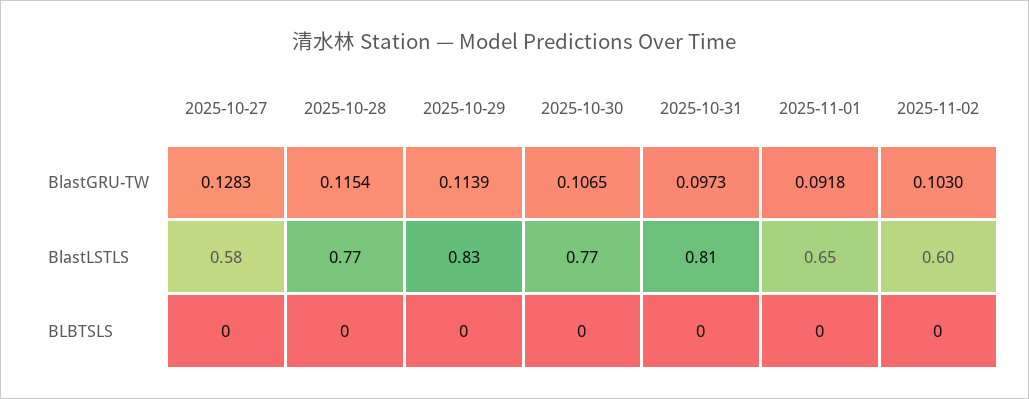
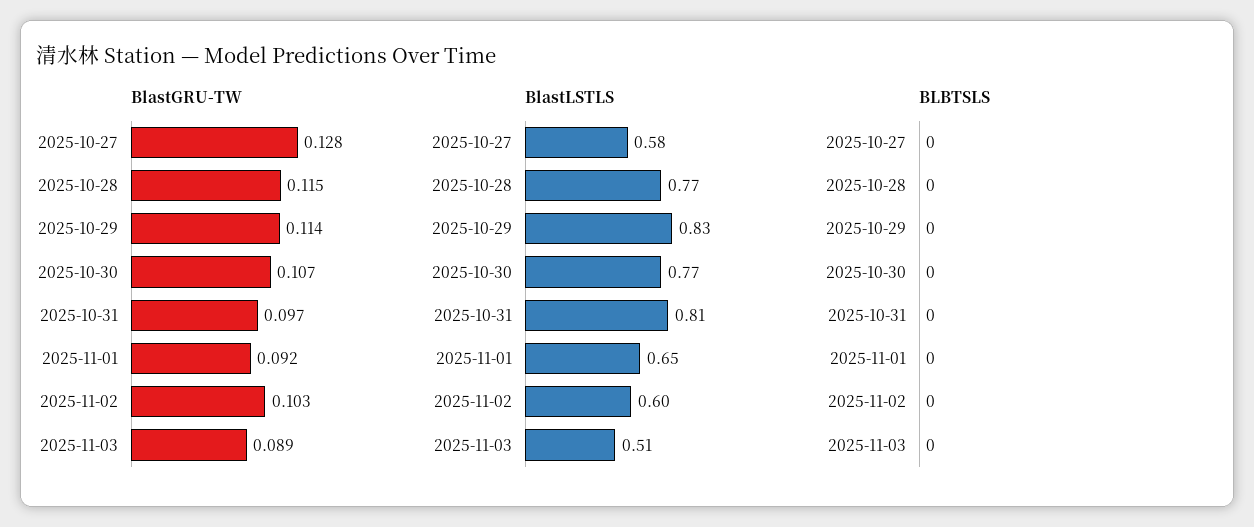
BlastGRU-TW, 2025-11-03: none -> 0.089
BlastLSTLS, 2025-11-03: none -> 0.51
BLBTSLS, 2025-11-03: none -> 0

